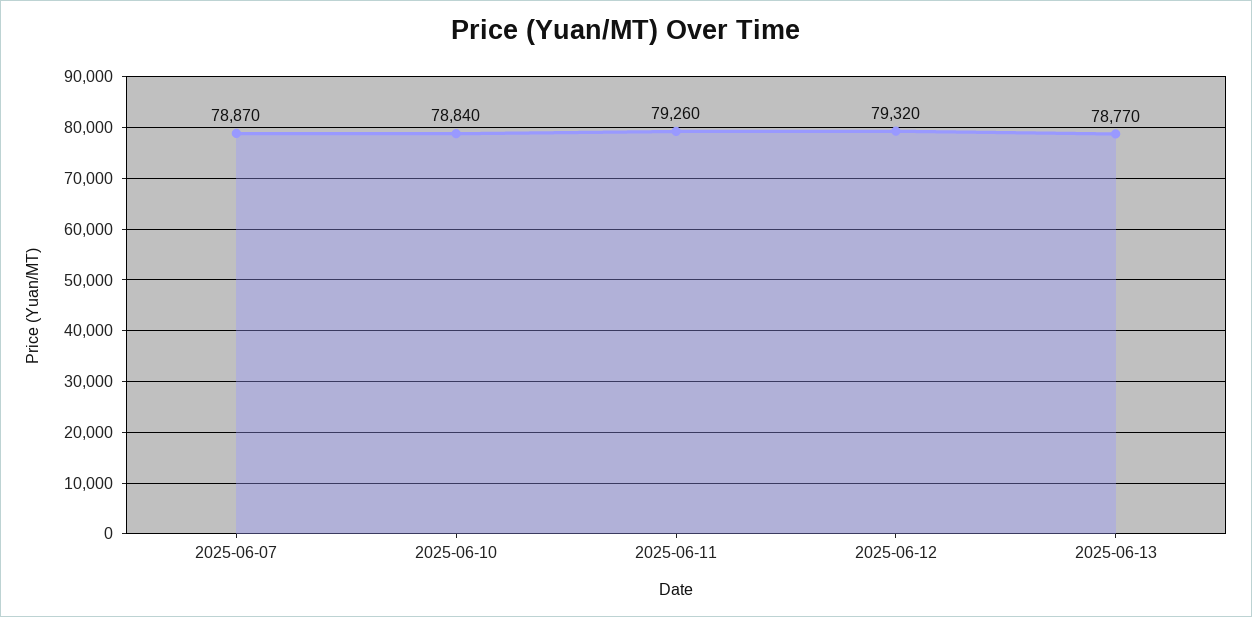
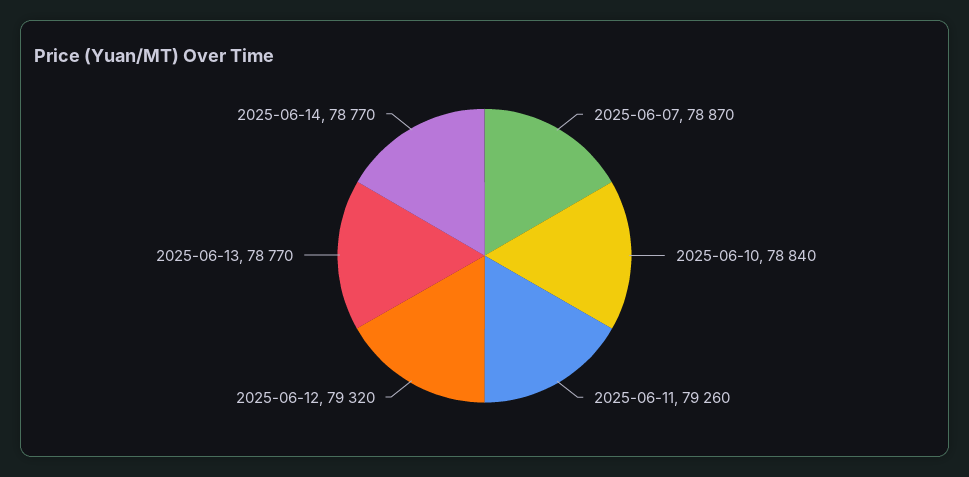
2025-06-14: none -> 78770

